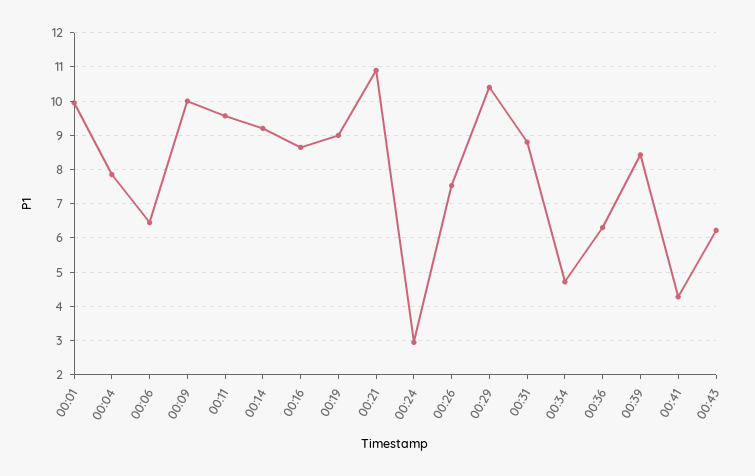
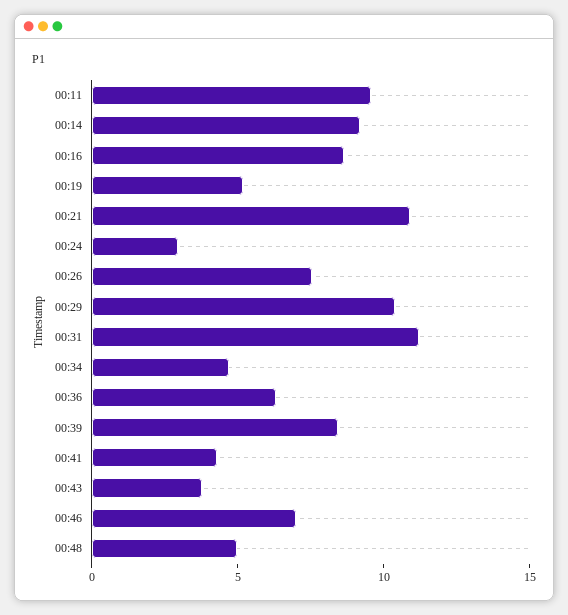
00:01: 10 -> none
00:04: 7.8 -> none
00:06: 6.4 -> none
00:09: 10 -> none
00:19: 9 -> 5
00:31: 8.8 -> 11
00:43: 6.2 -> 4
00:46: none -> 7
00:48: none -> 5

